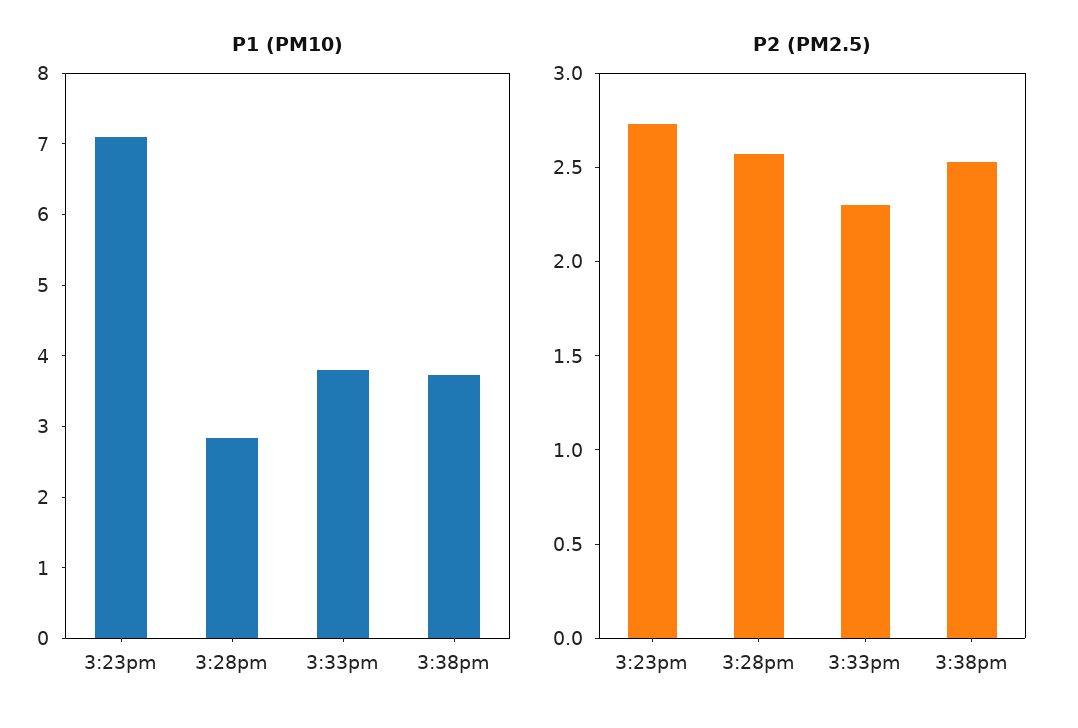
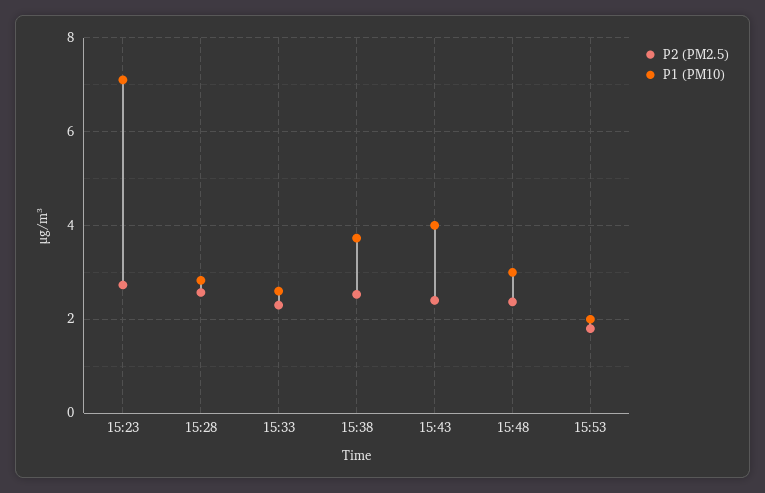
P1 (PM10), 3:33pm: 3.8 -> 2.6
P2 (PM2.5), 15:43: none -> 2.4
P1 (PM10), 15:43: none -> 4
P2 (PM2.5), 15:48: none -> 2.4
P1 (PM10), 15:48: none -> 3
P2 (PM2.5), 15:53: none -> 1.8
P1 (PM10), 15:53: none -> 2

